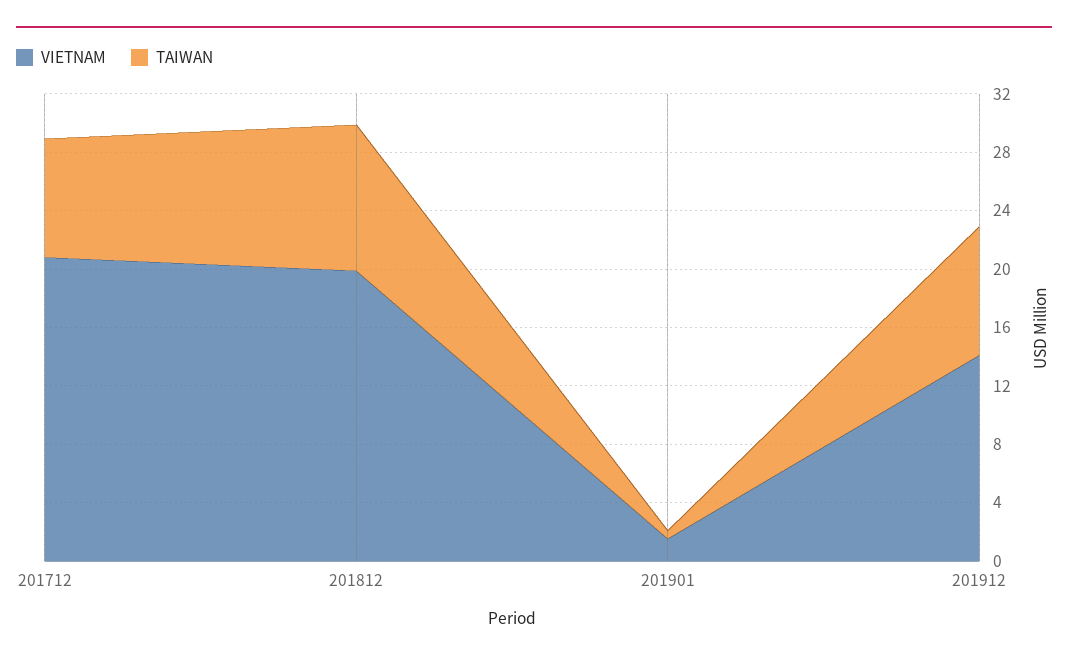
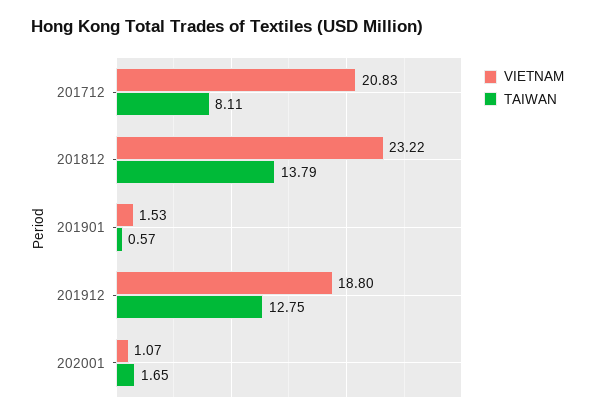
VIETNAM, 201812: 20 -> 23.22
TAIWAN, 201812: 10 -> 13.79
VIETNAM, 201912: 14 -> 18.8
TAIWAN, 201912: 9 -> 12.75
VIETNAM, 202001: none -> 1.07
TAIWAN, 202001: none -> 1.65

